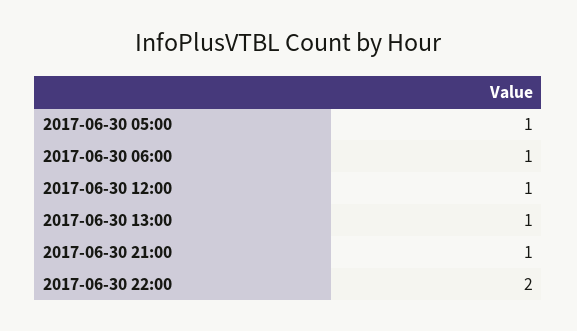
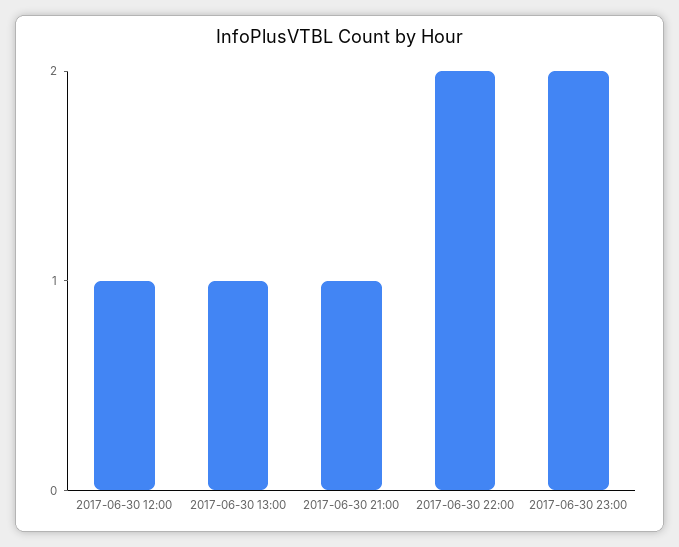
2017-06-30 05:00: 1 -> none
2017-06-30 06:00: 1 -> none
2017-06-30 23:00: none -> 2

